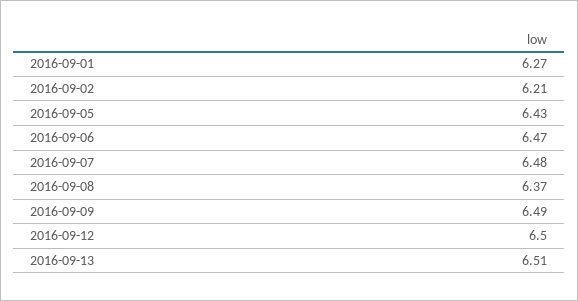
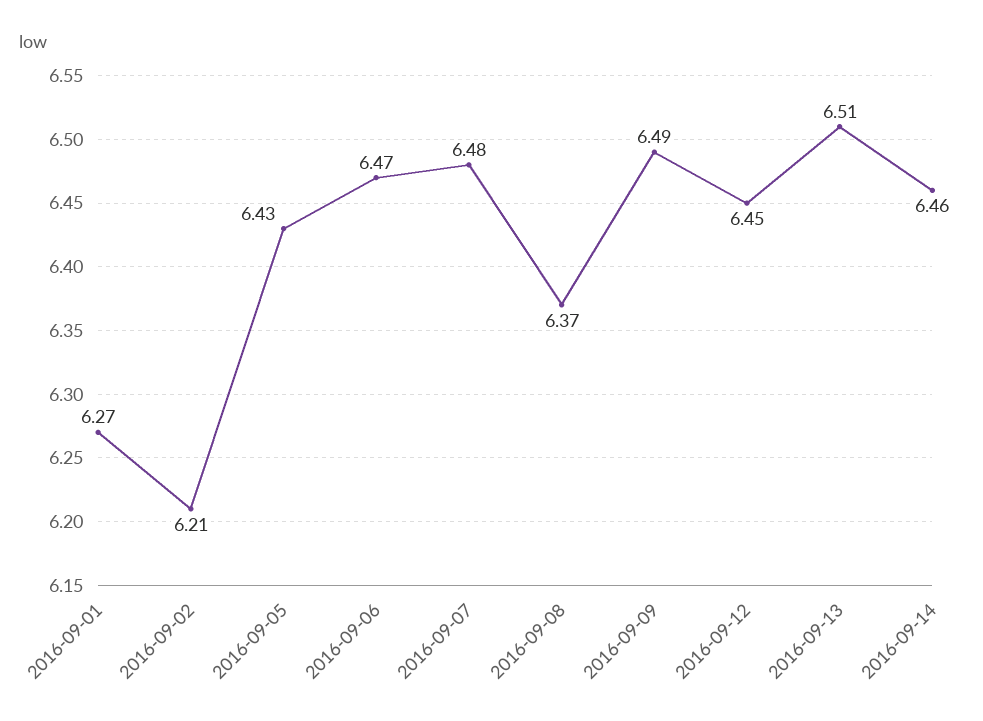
2016-09-12: 6.5 -> 6.45
2016-09-14: none -> 6.46

